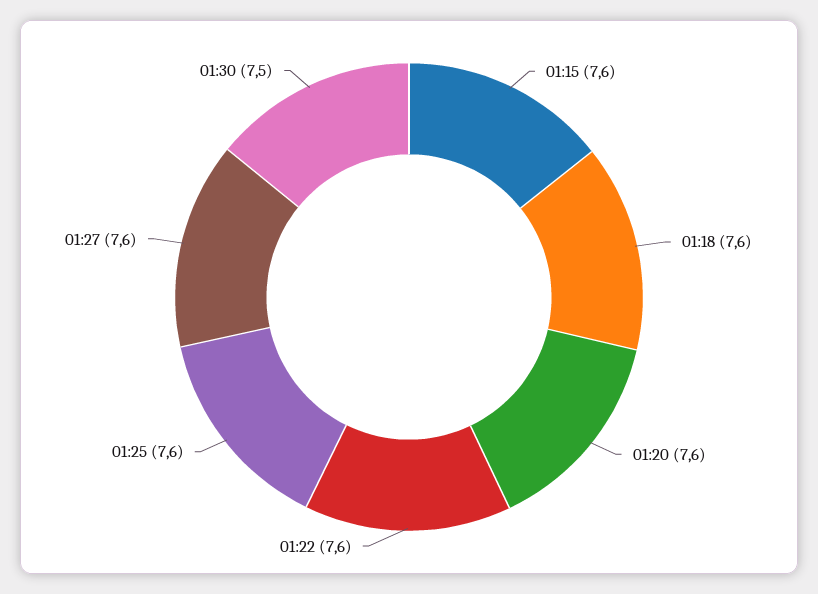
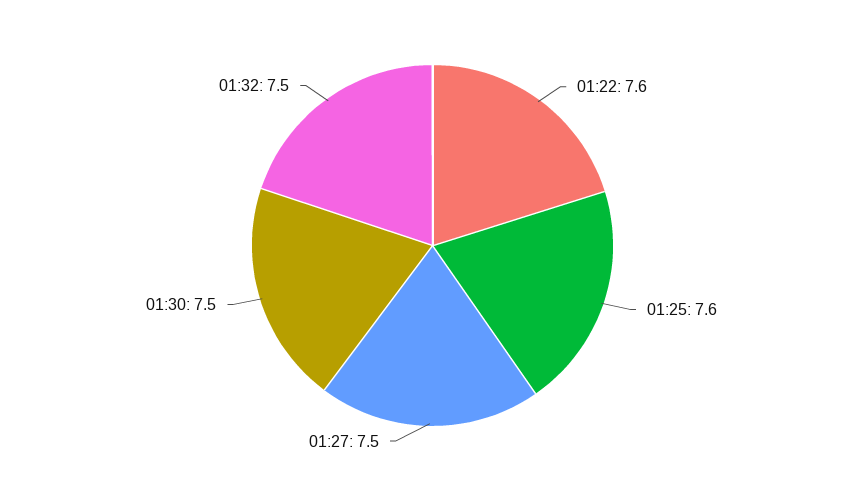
01:15: 7.6 -> none
01:18: 7.6 -> none
01:20: 7.6 -> none
01:27: 7.6 -> 7.5
01:32: none -> 7.5

